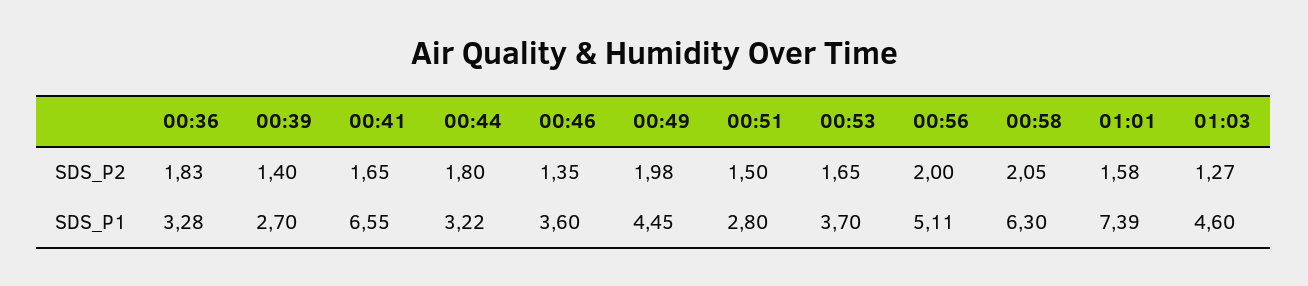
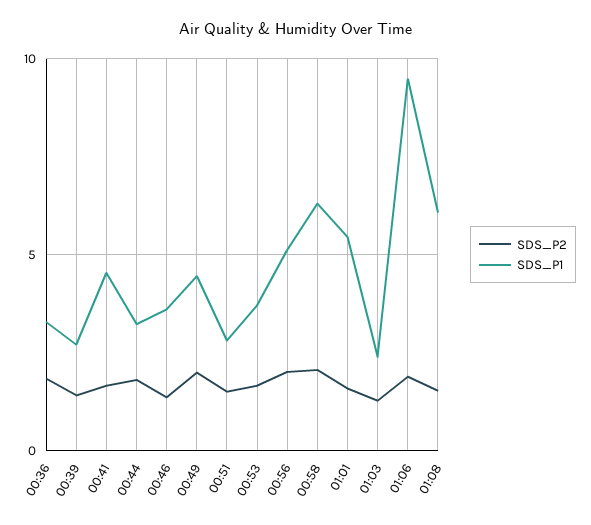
SDS_P1, 00:41: 6.55 -> 4.5
SDS_P1, 01:01: 7.39 -> 5.5
SDS_P1, 01:03: 4.6 -> 2.5
SDS_P2, 01:06: none -> 2
SDS_P1, 01:06: none -> 9.5
SDS_P2, 01:08: none -> 1.5
SDS_P1, 01:08: none -> 6

